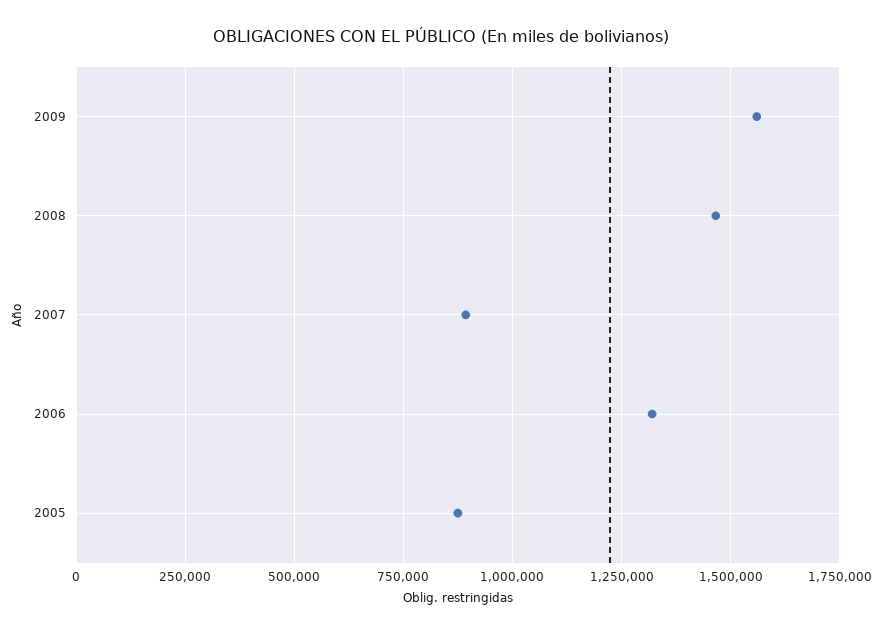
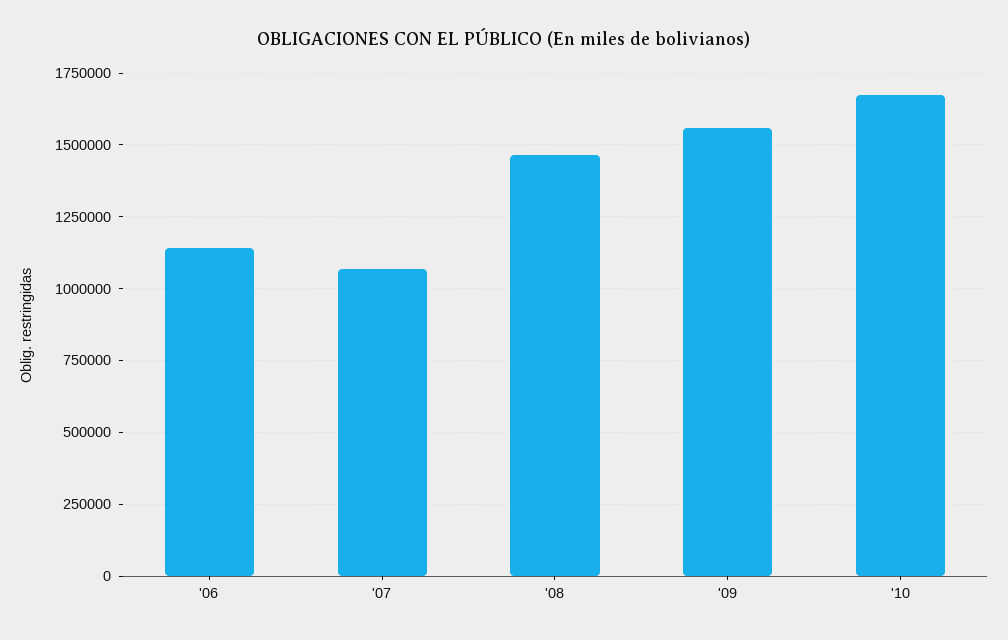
2007: 900000 -> 1075000
2006: 1325000 -> 1150000
2005: 875000 -> none
'10: none -> 1675000

